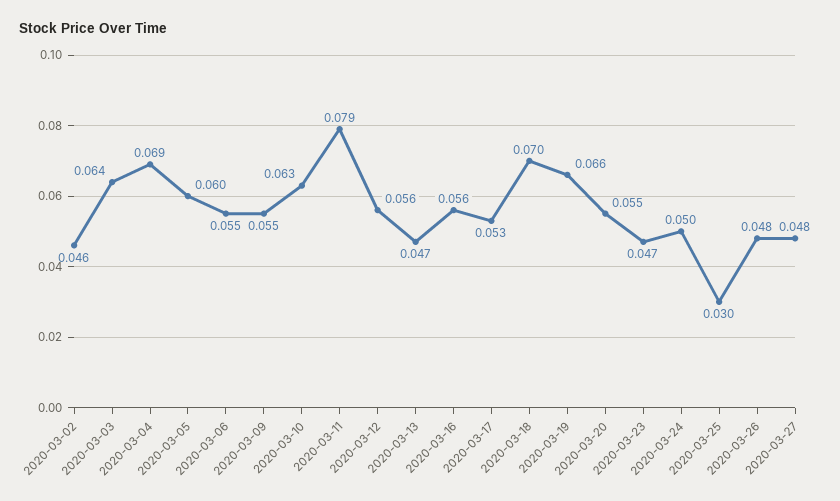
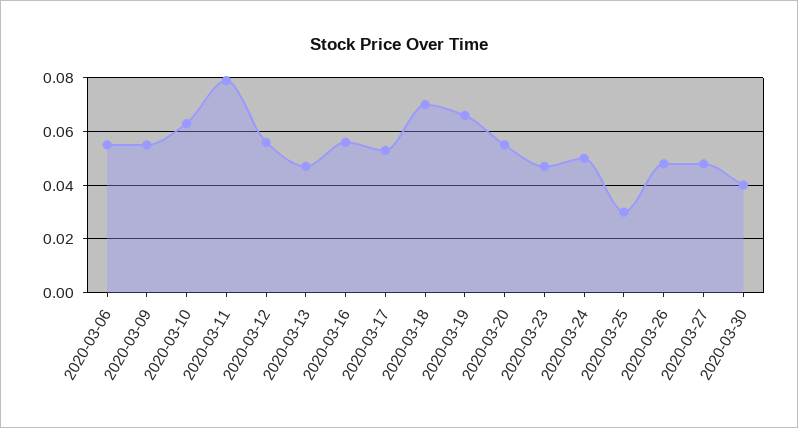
2020-03-02: 0.046 -> none
2020-03-03: 0.064 -> none
2020-03-04: 0.069 -> none
2020-03-05: 0.06 -> none
2020-03-30: none -> 0.04

